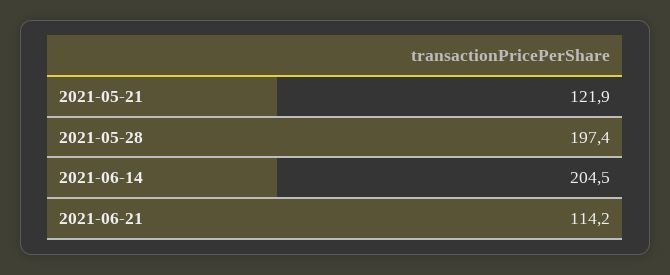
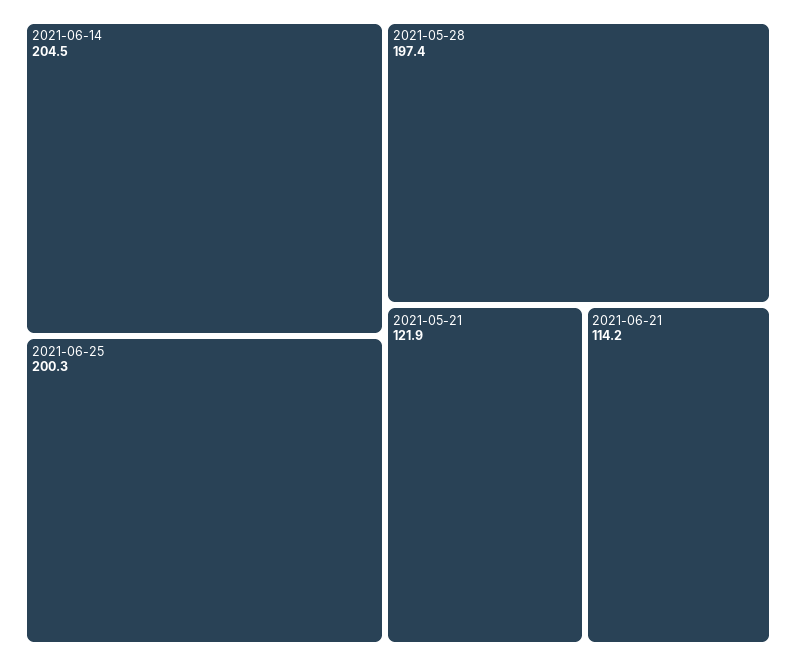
2021-06-25: none -> 200.3

